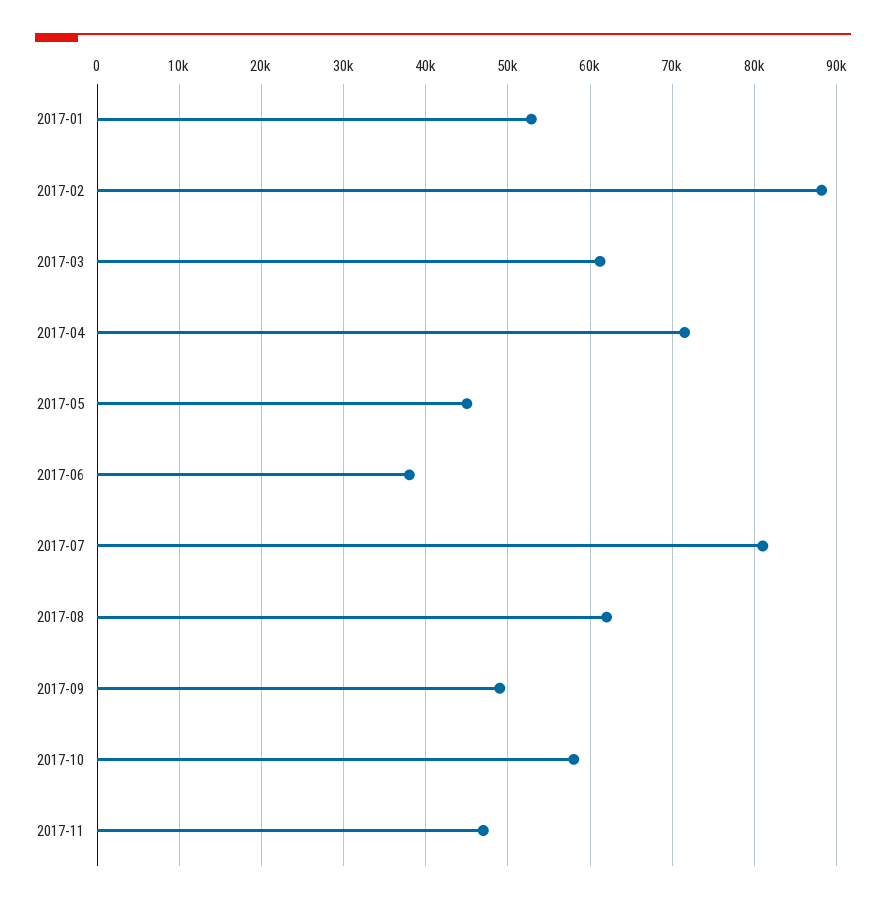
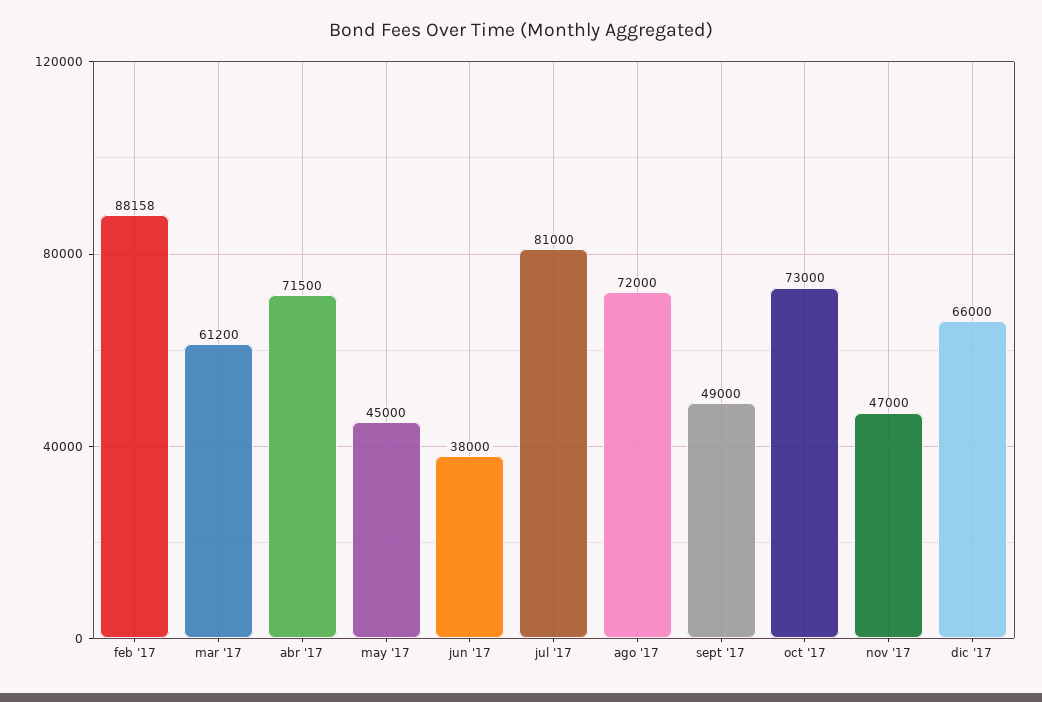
2017-01: 53000 -> none
2017-08: 62000 -> 72000
2017-10: 58000 -> 73000
dic '17: none -> 66000

